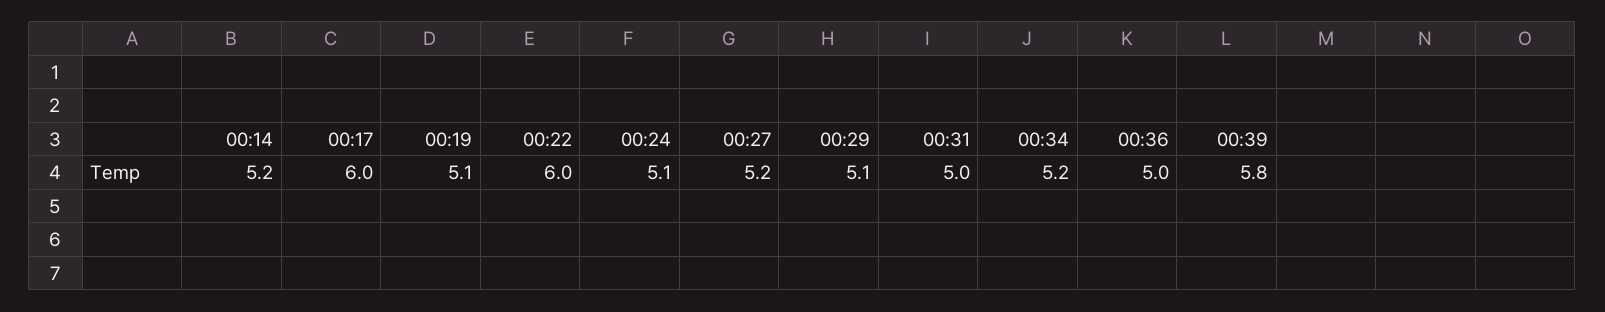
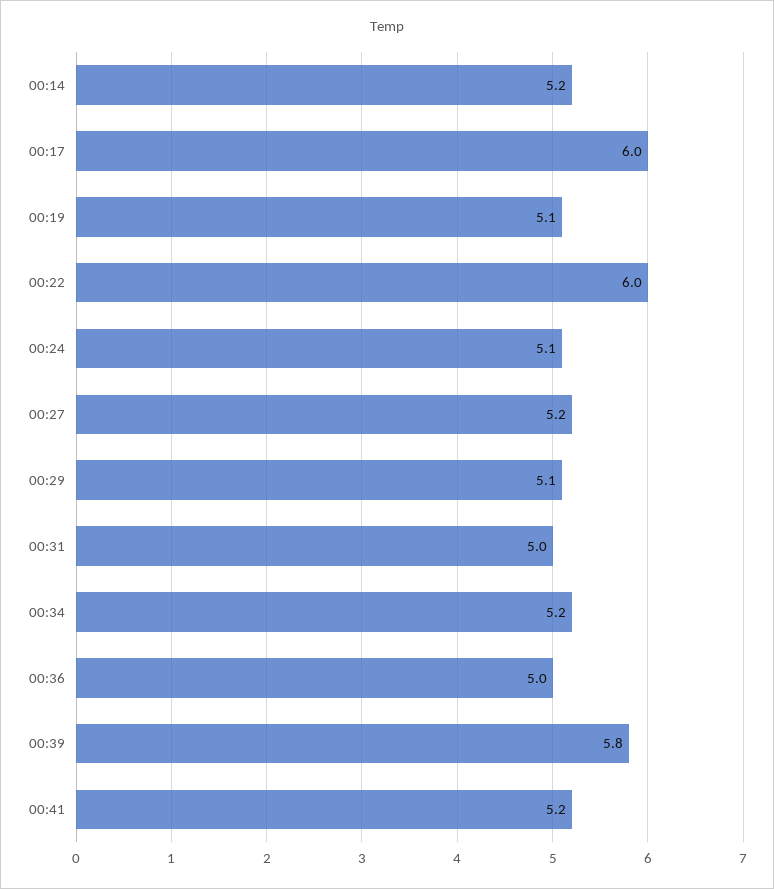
00:41: none -> 5.2

